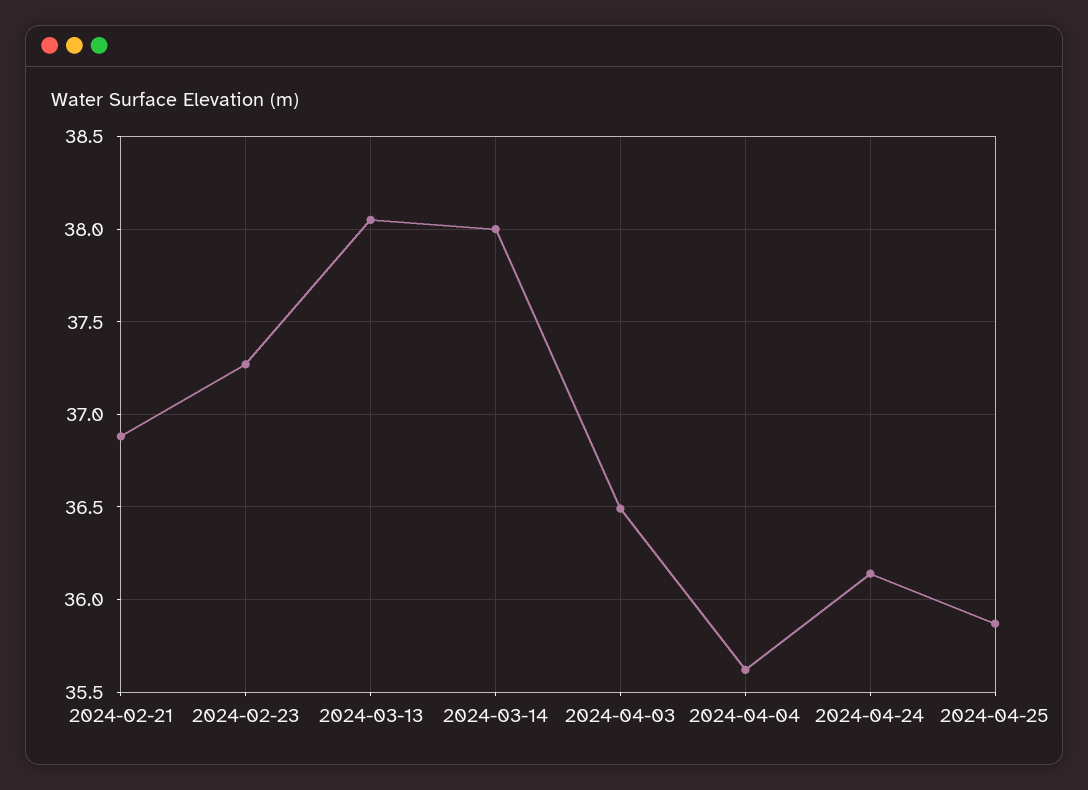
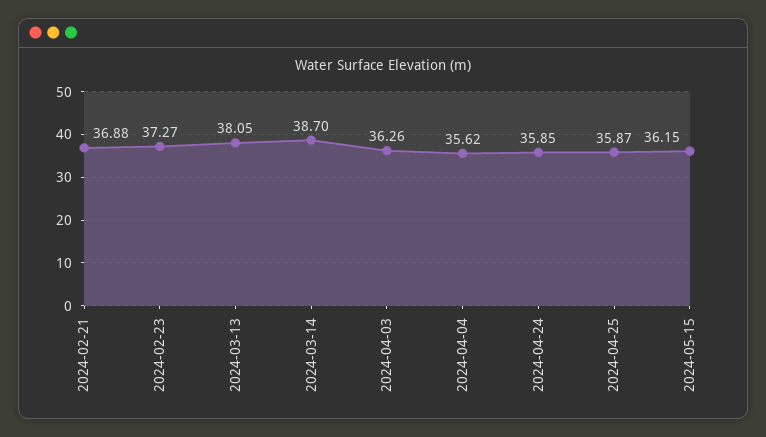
2024-03-14: 38 -> 38.7
2024-04-03: 36.5 -> 36.26
2024-04-24: 36.15 -> 35.85
2024-05-15: none -> 36.15

